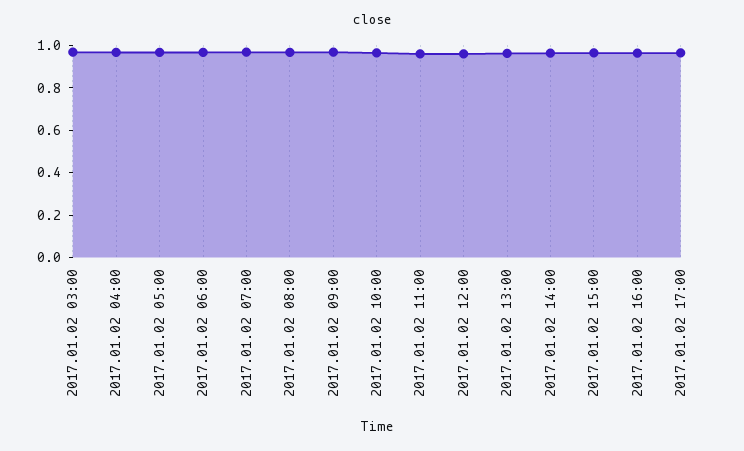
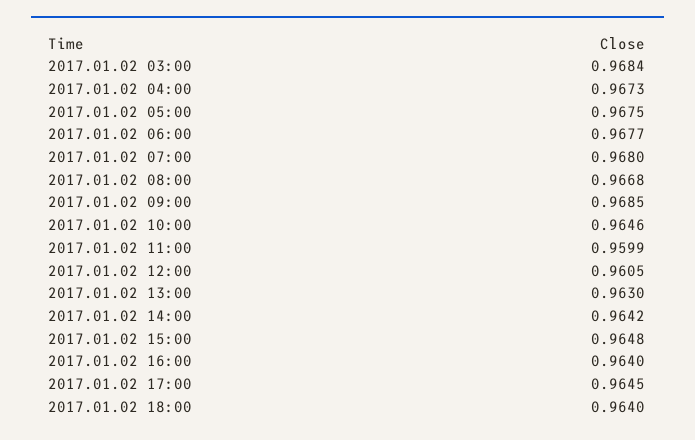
2017.01.02 18:00: none -> 0.964

